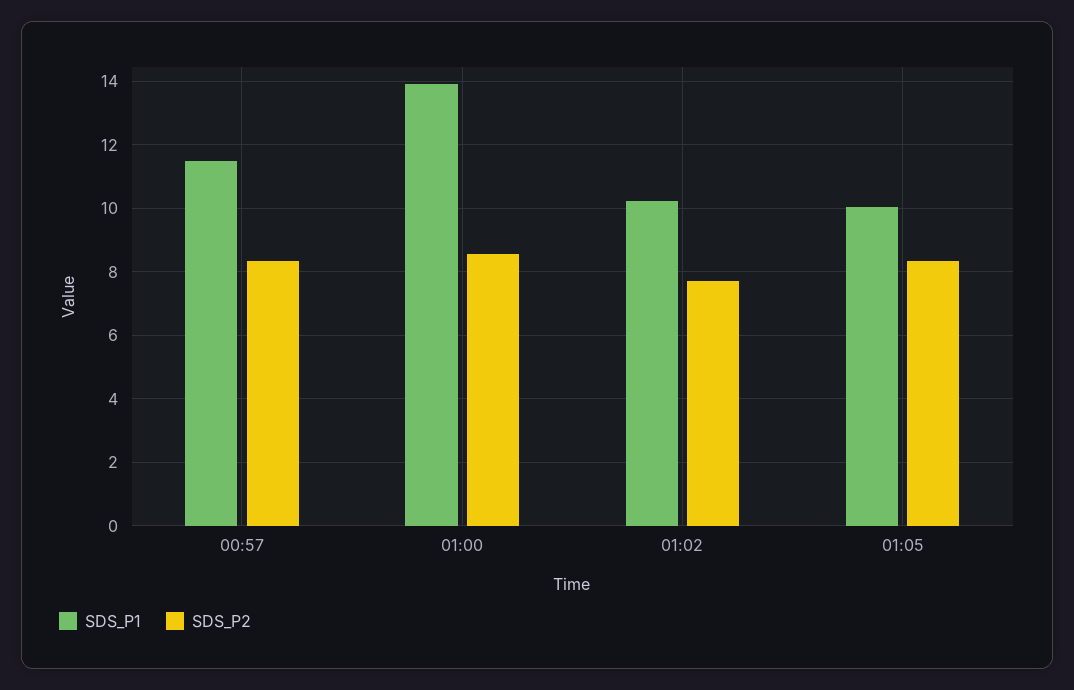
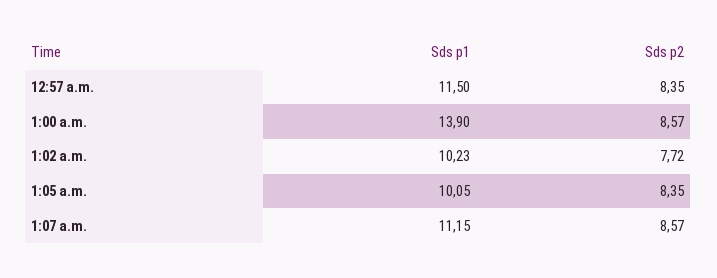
SDS_P1, 1:07 a.m.: none -> 11.15
SDS_P2, 1:07 a.m.: none -> 8.57

